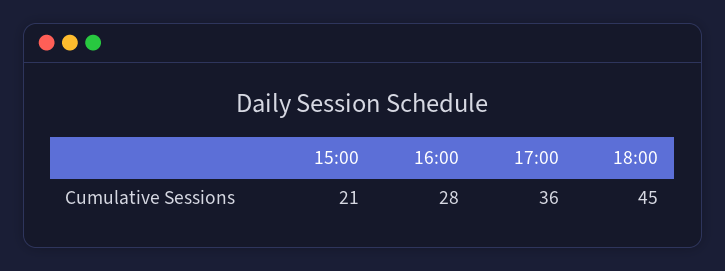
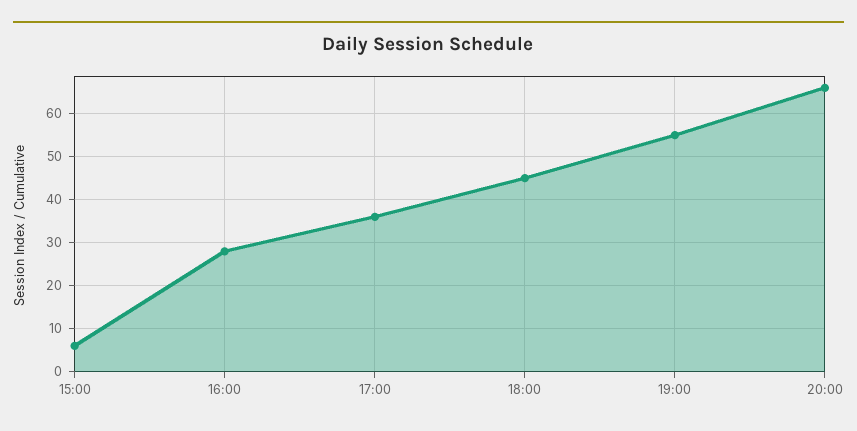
15:00: 21 -> 5
19:00: none -> 55
20:00: none -> 65

